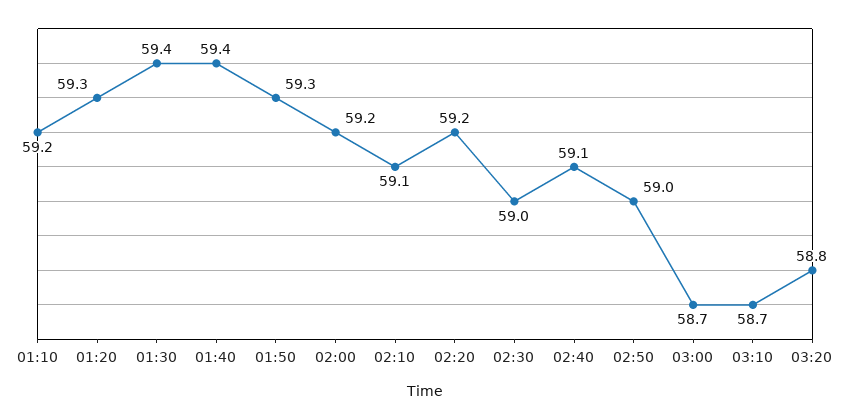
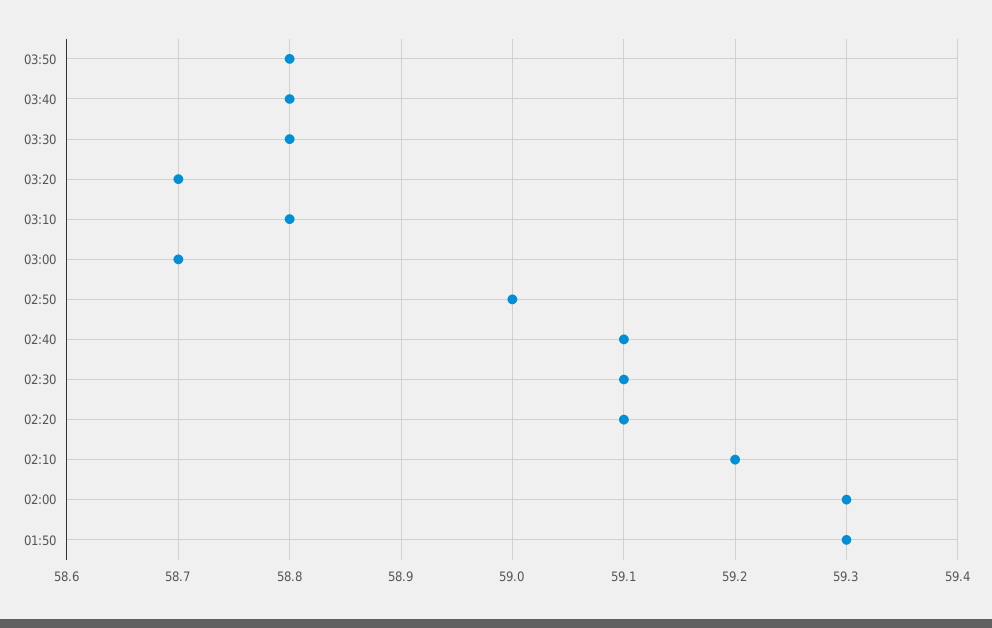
01:10: 59.2 -> none
01:20: 59.3 -> none
01:30: 59.4 -> none
01:40: 59.4 -> none
02:00: 59.2 -> 59.3
02:10: 59.1 -> 59.2
02:20: 59.2 -> 59.1
02:30: 59 -> 59.1
03:10: 58.7 -> 58.8
03:20: 58.8 -> 58.7
03:50: none -> 58.8
03:40: none -> 58.8
03:30: none -> 58.8

